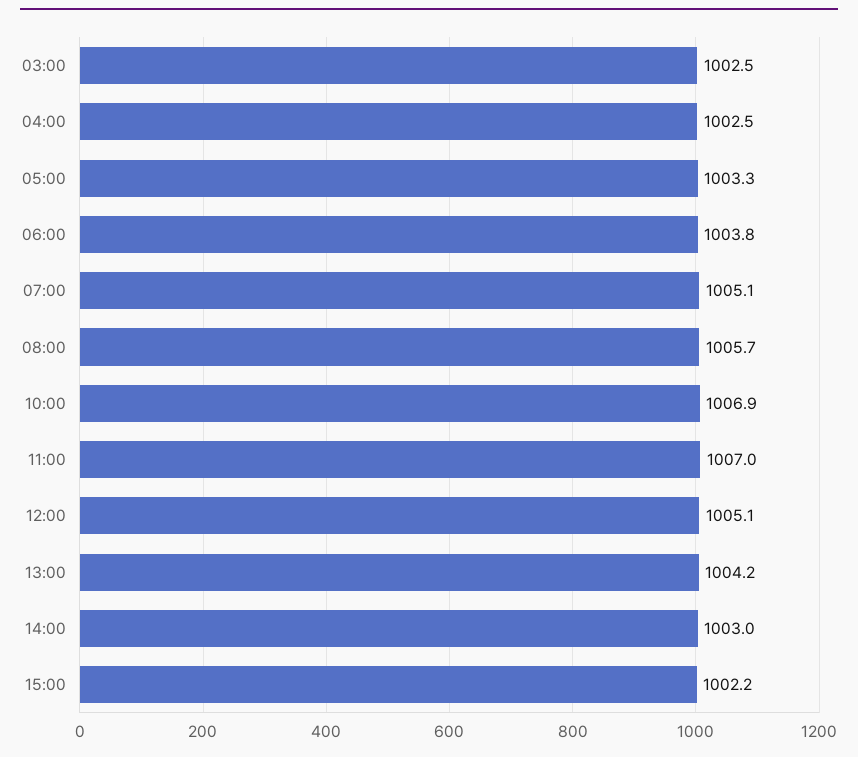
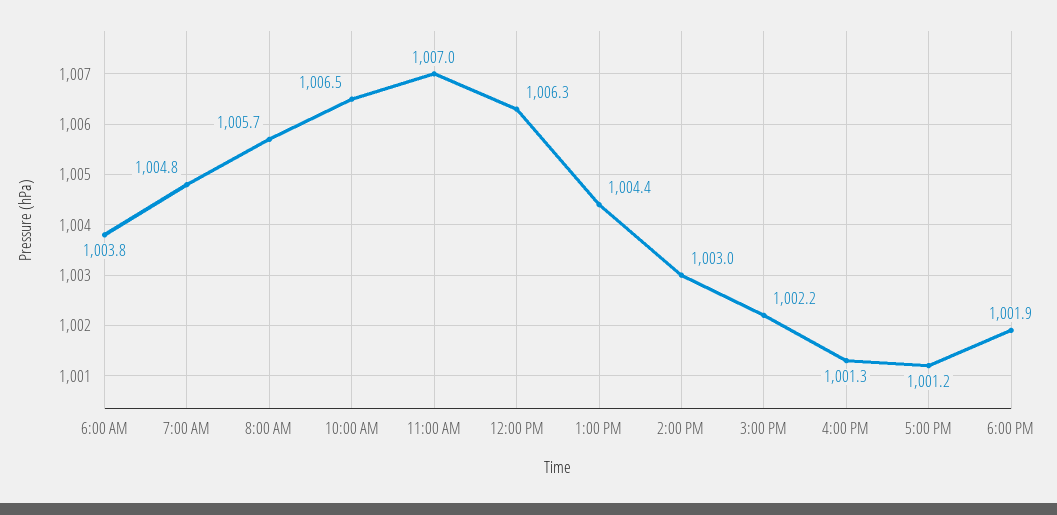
03:00: 1002.5 -> none
04:00: 1002.5 -> none
05:00: 1003.3 -> none
07:00: 1005.1 -> 1004.8
10:00: 1006.9 -> 1006.5
12:00: 1005.1 -> 1006.3
13:00: 1004.2 -> 1004.4
4:00 PM: none -> 1001.3
5:00 PM: none -> 1001.2
6:00 PM: none -> 1001.9

